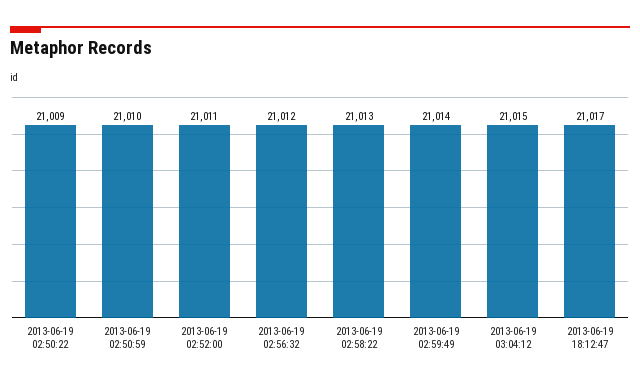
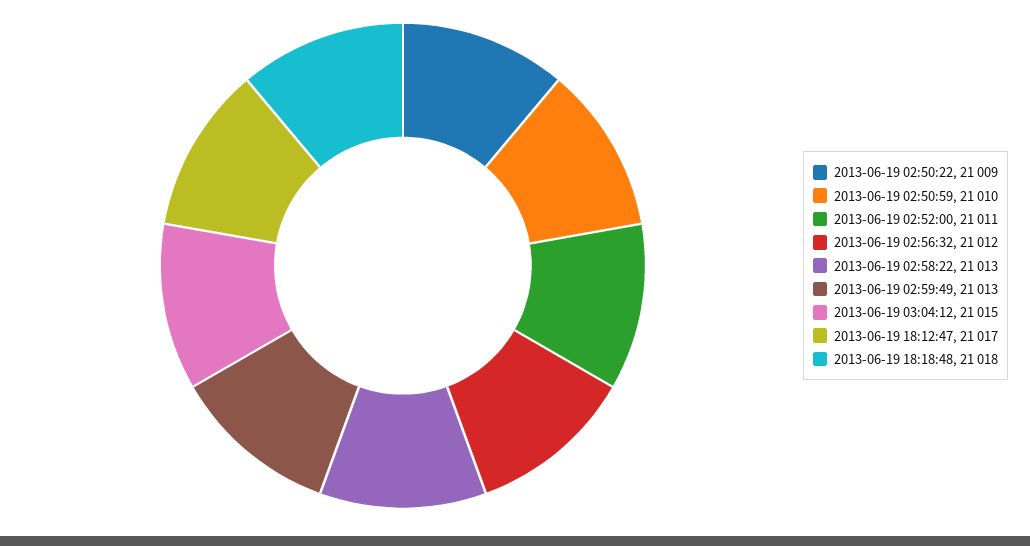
2013-06-19 02:59:49: 21014 -> 21013
2013-06-19 18:18:48: none -> 21018

